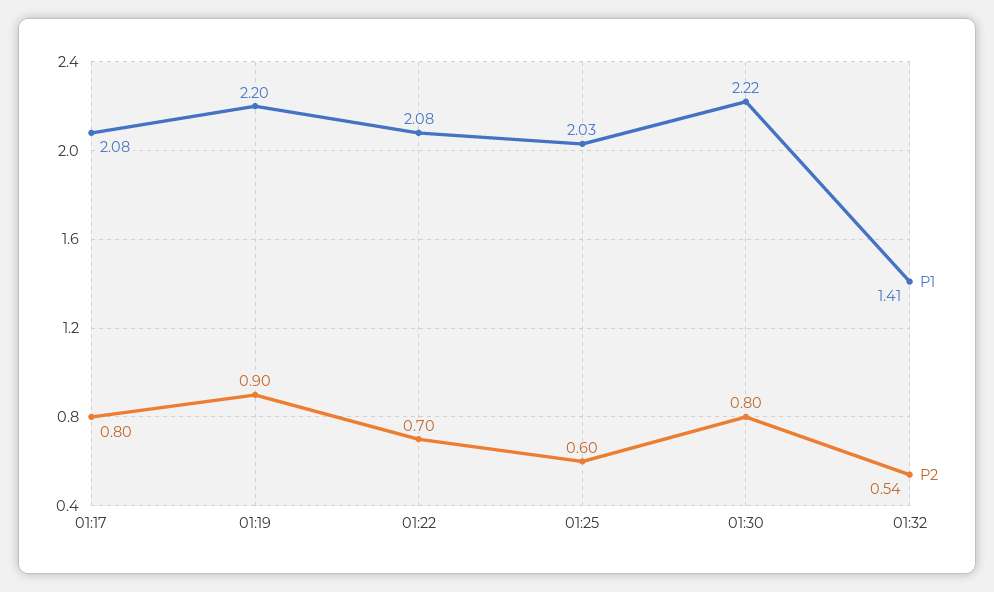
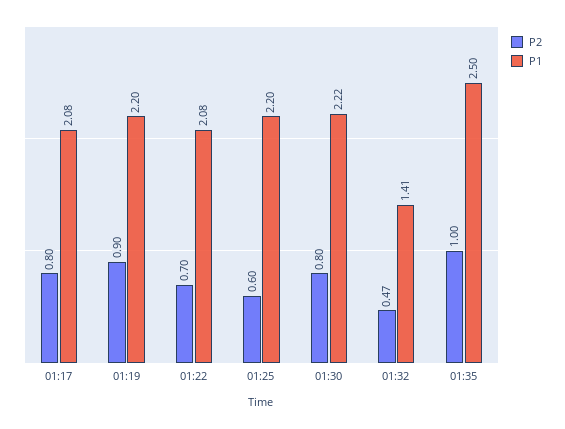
P1, 01:25: 2.03 -> 2.2
P2, 01:32: 0.54 -> 0.47
P2, 01:35: none -> 1
P1, 01:35: none -> 2.5

